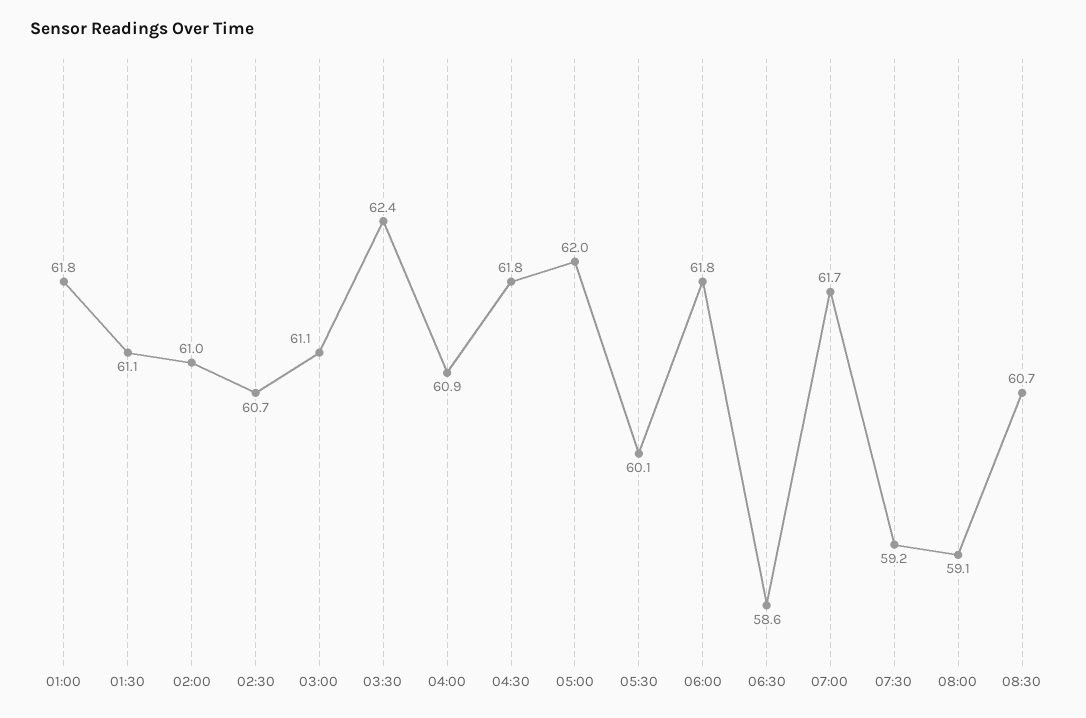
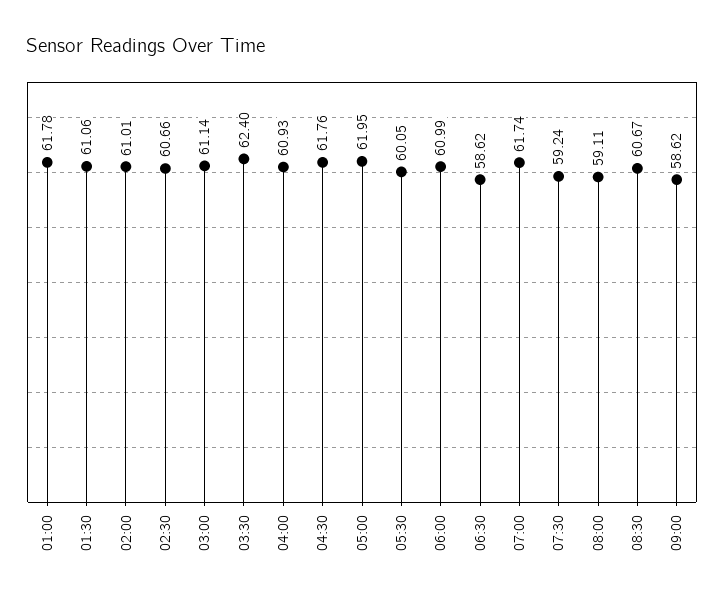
06:00: 61.8 -> 60.99
09:00: none -> 58.62

